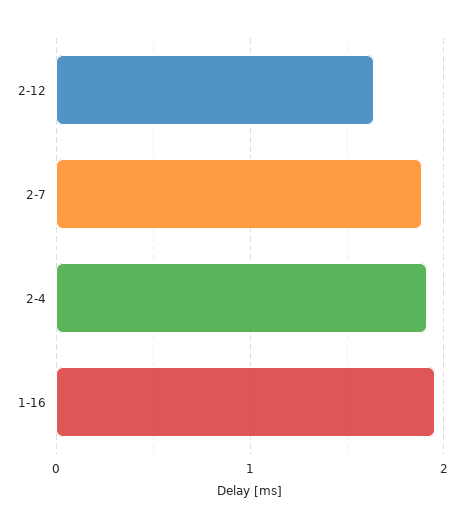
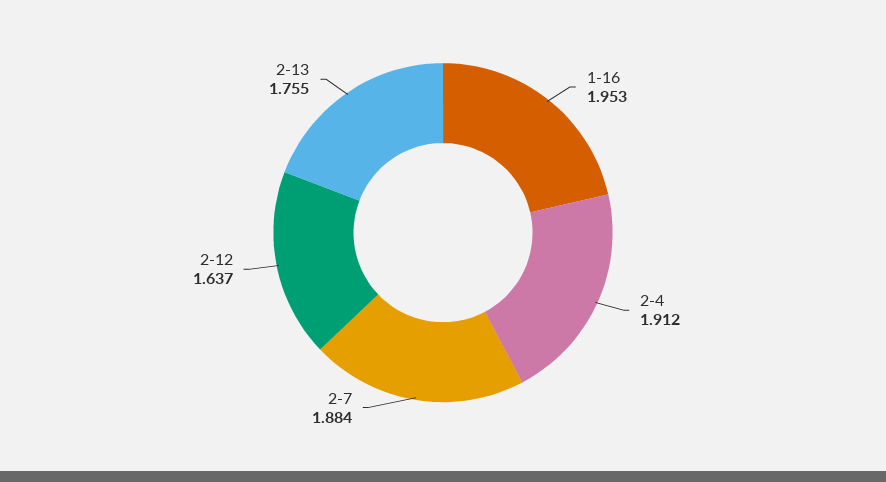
2-13: none -> 1.755

